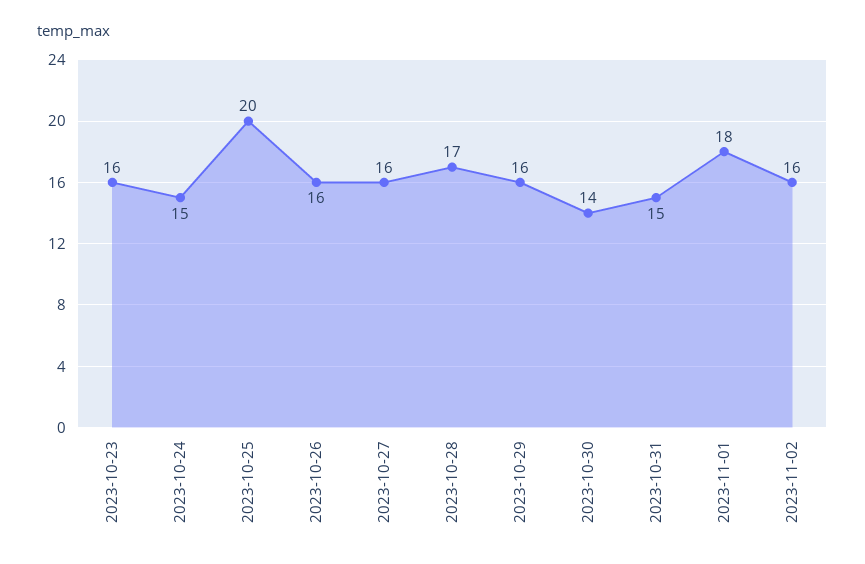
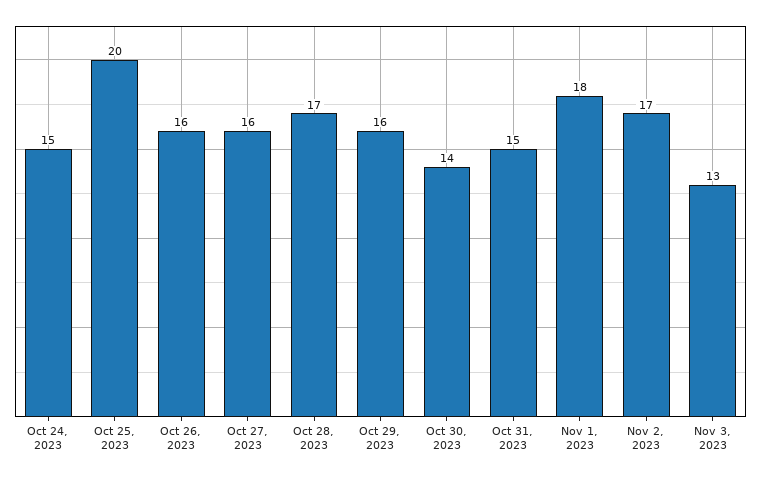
2023-10-23: 16 -> none
2023-11-02: 16 -> 17
Nov 3, 2023: none -> 13

